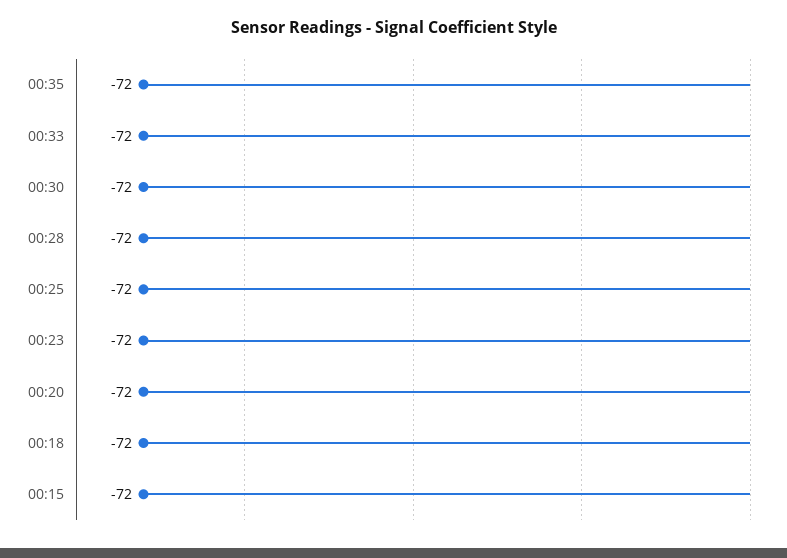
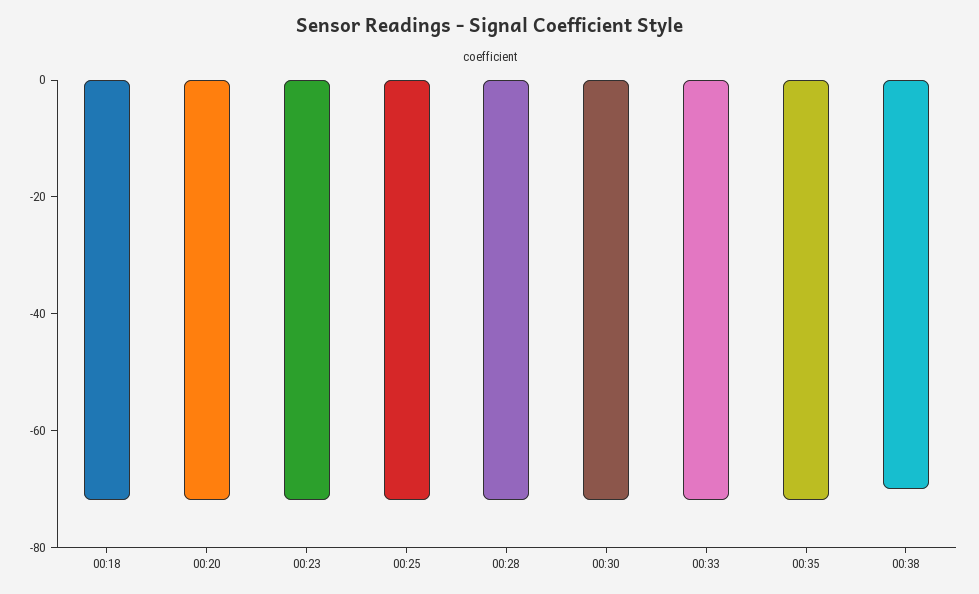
00:15: -72 -> none
00:38: none -> -70

